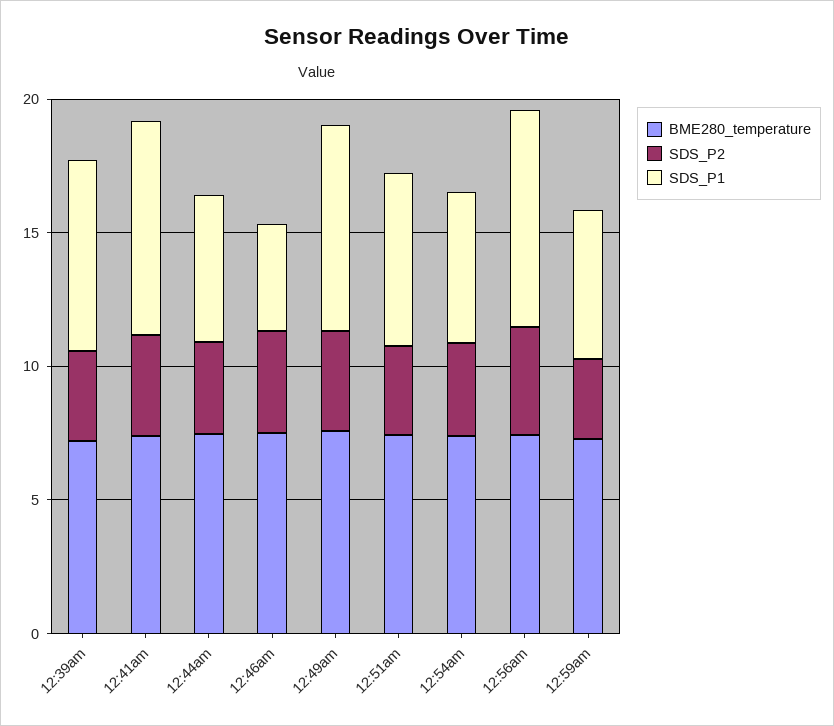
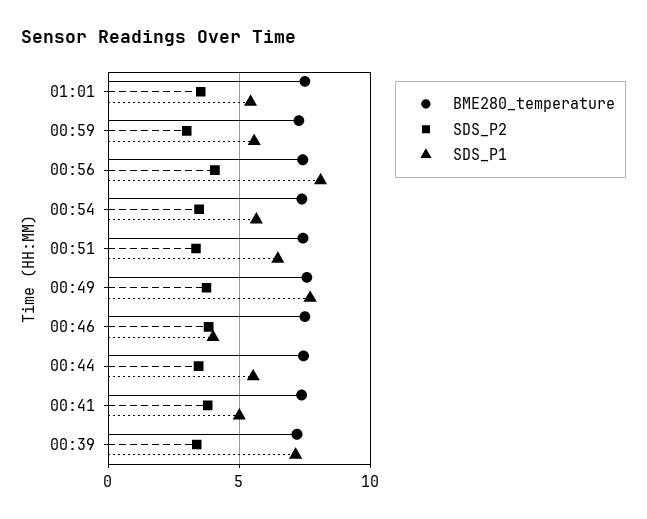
SDS_P1, 12:41am: 8 -> 5
BME280_temperature, 01:01: none -> 7.5
SDS_P2, 01:01: none -> 3.5
SDS_P1, 01:01: none -> 5.5

